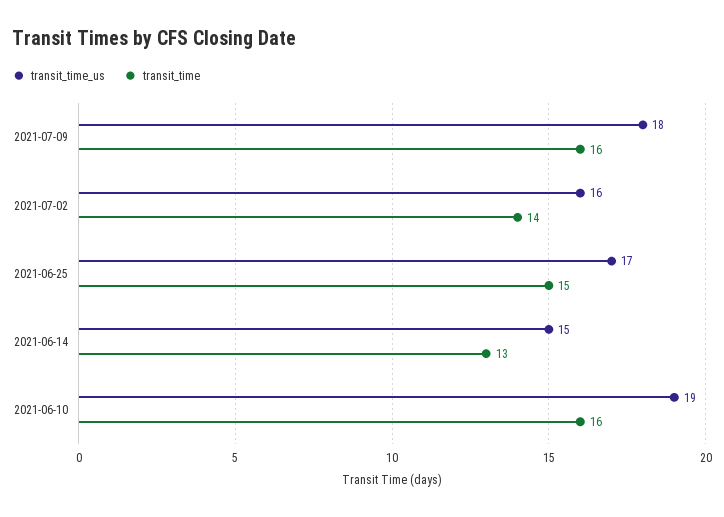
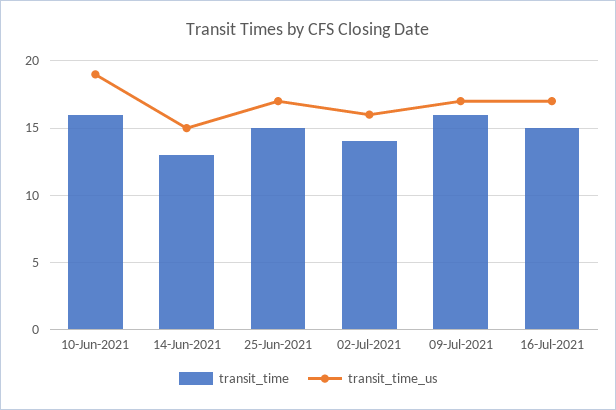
transit_time_us, 2021-07-09: 18 -> 17
transit_time, 16-Jul-2021: none -> 15
transit_time_us, 16-Jul-2021: none -> 17

